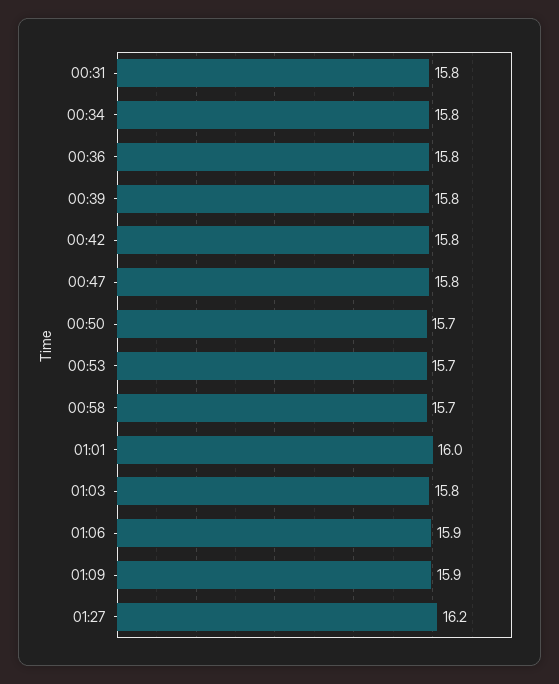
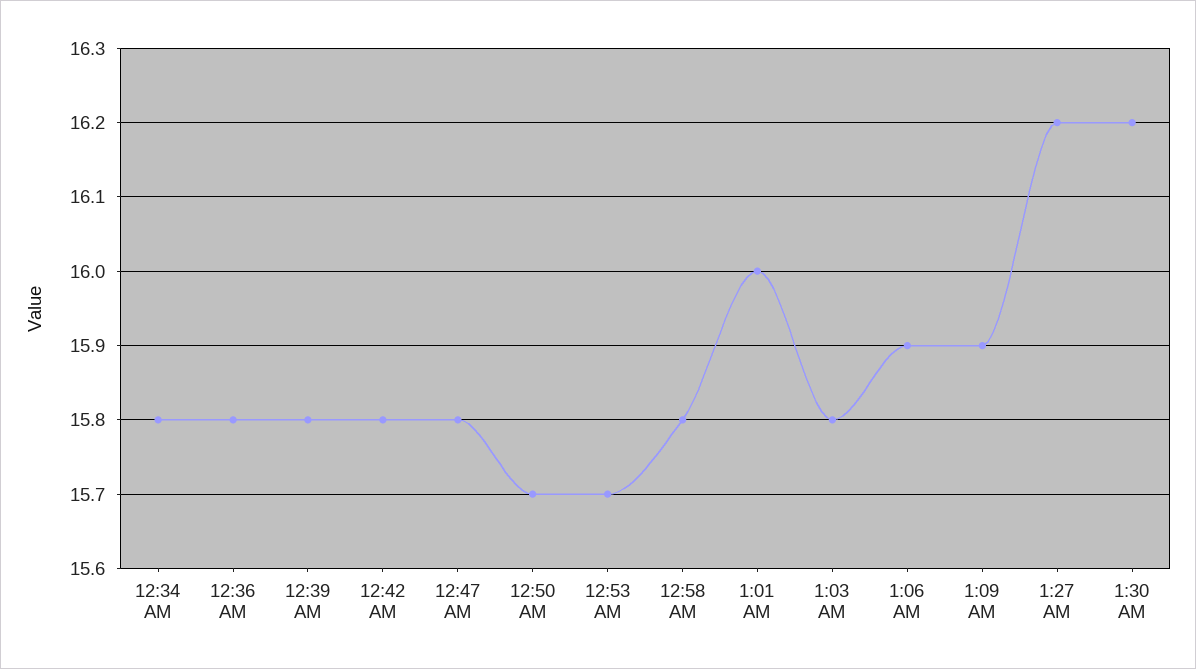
00:31: 15.8 -> none
00:58: 15.7 -> 15.8
1:30 AM: none -> 16.2

